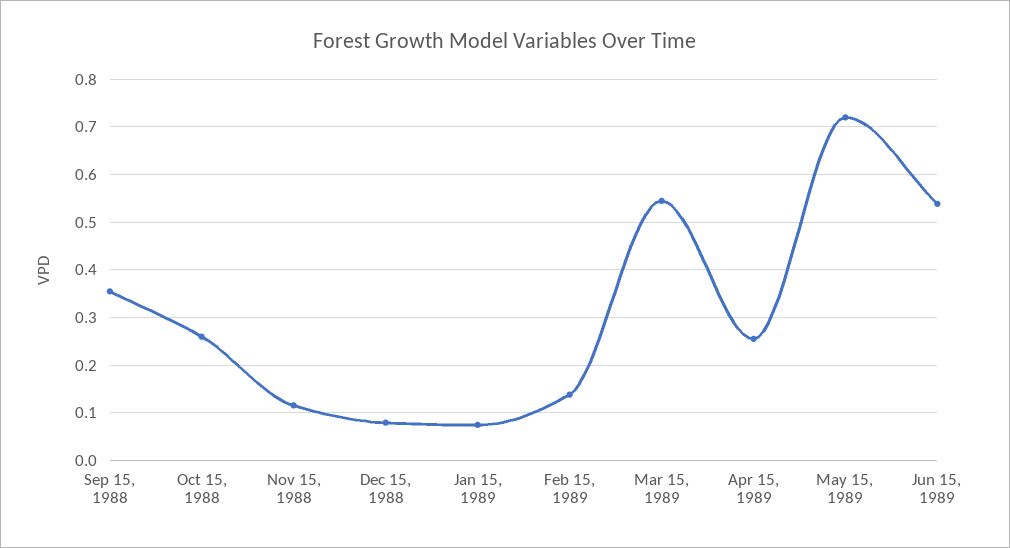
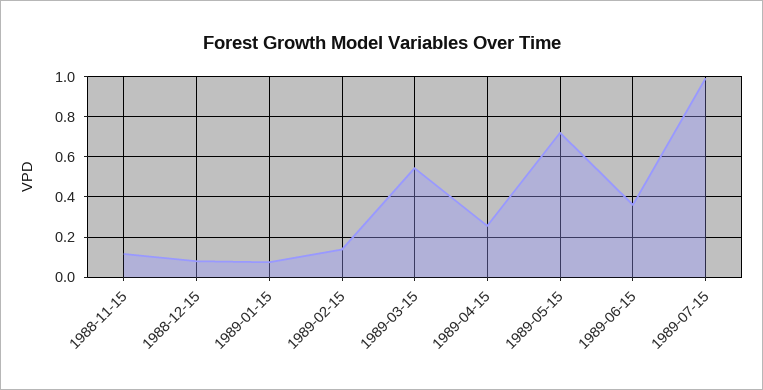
Sep 15, 1988: 0.36 -> none
Oct 15, 1988: 0.26 -> none
Jun 15, 1989: 0.54 -> 0.35
1989-07-15: none -> 1

